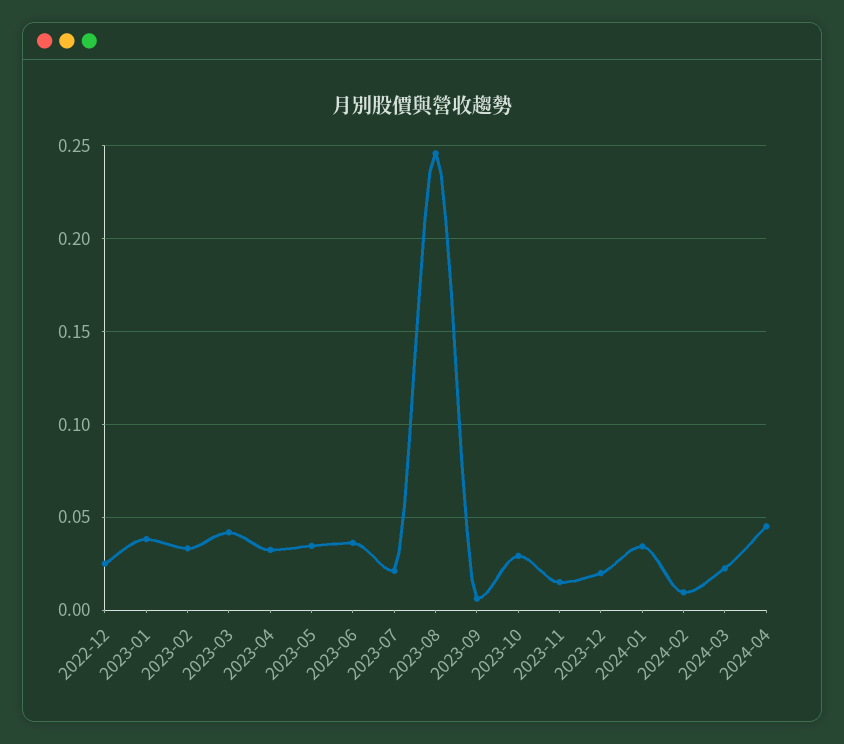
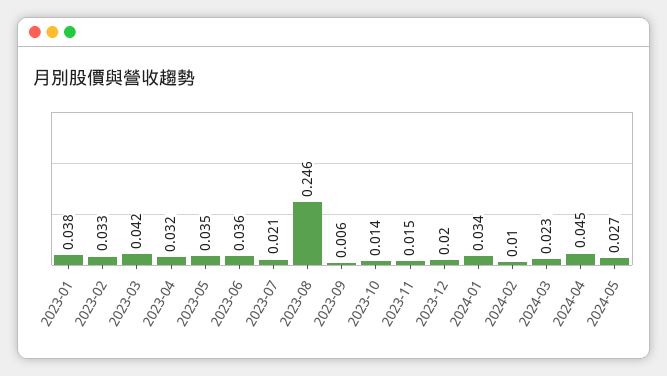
2022-12: 0.025 -> none
2023-10: 0.03 -> 0.014
2024-05: none -> 0.027

